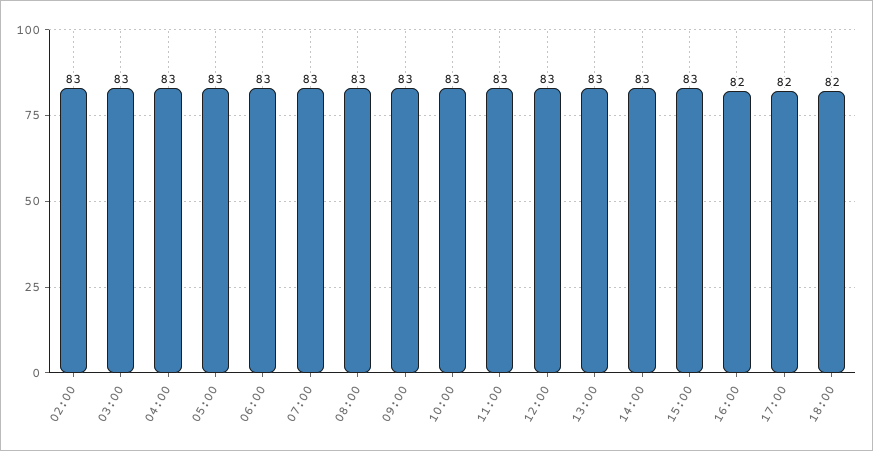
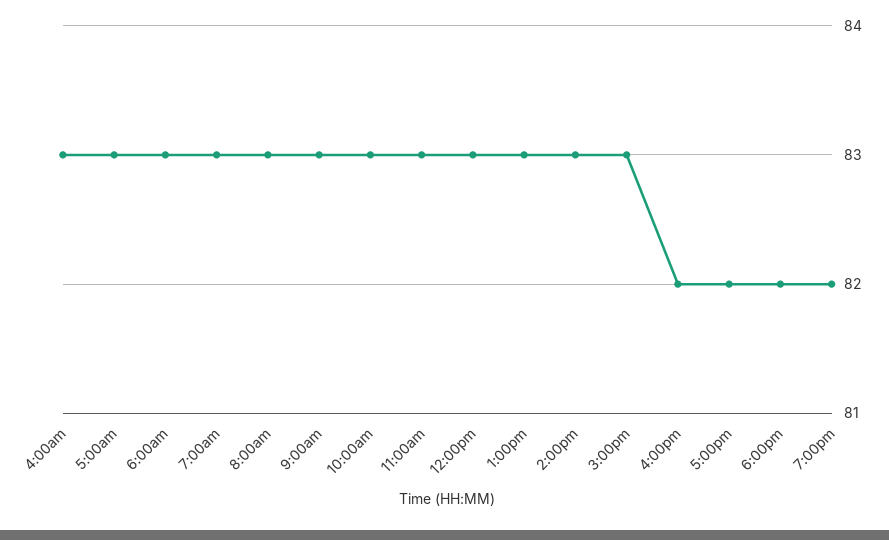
02:00: 83 -> none
03:00: 83 -> none
7:00pm: none -> 82

